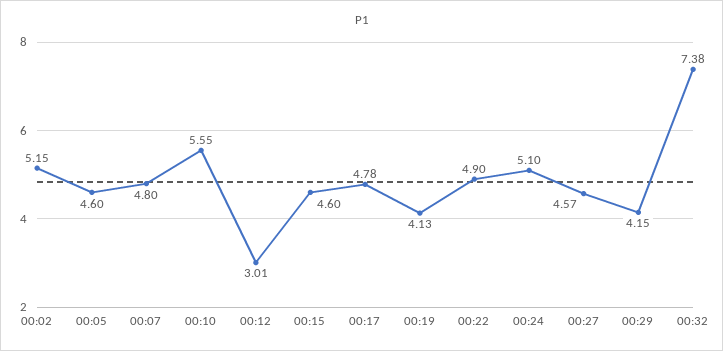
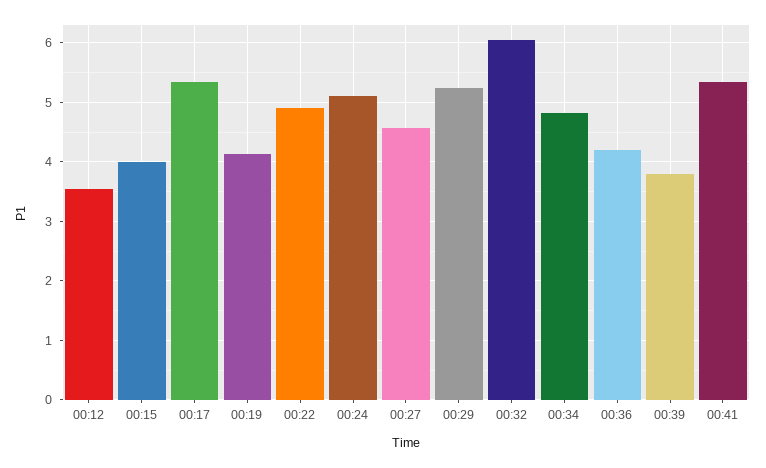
00:02: 5.15 -> none
00:05: 4.6 -> none
00:07: 4.8 -> none
00:10: 5.55 -> none
00:12: 3.01 -> 3.6
00:15: 4.6 -> 4
00:17: 4.78 -> 5.4
00:29: 4.15 -> 5.2
00:32: 7.38 -> 6
00:34: none -> 4.8
00:36: none -> 4.2
00:39: none -> 3.8
00:41: none -> 5.4

